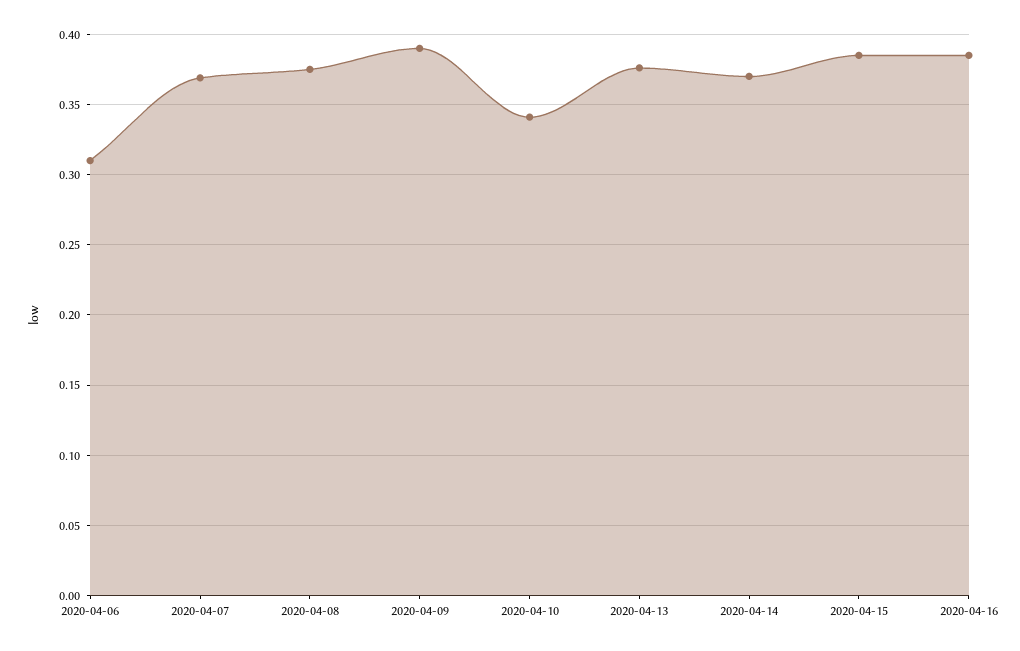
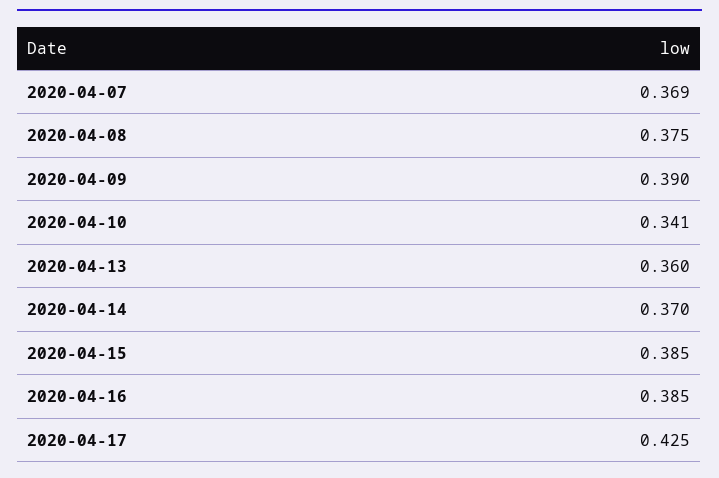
2020-04-06: 0.31 -> none
2020-04-13: 0.375 -> 0.36
2020-04-17: none -> 0.425

